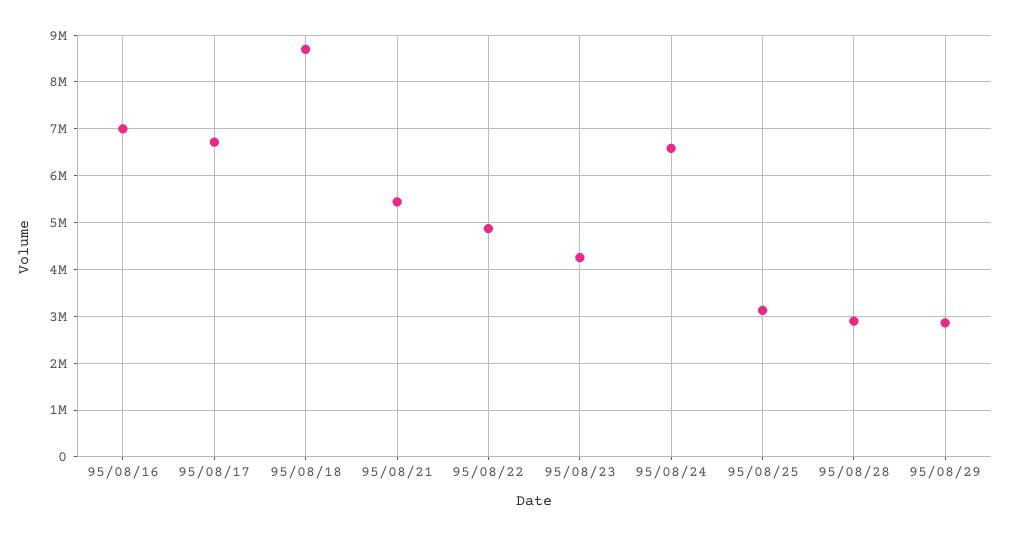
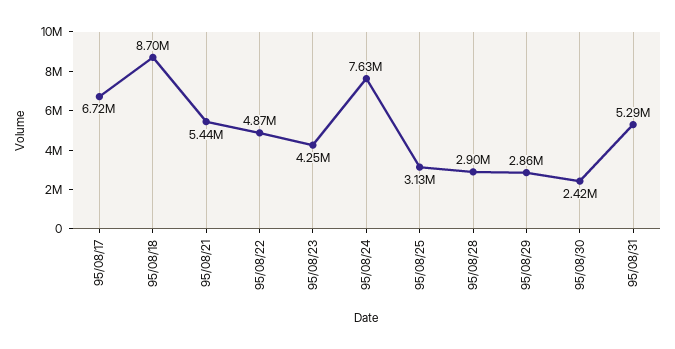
95/08/16: 7000000 -> none
95/08/24: 6600000 -> 7630000
95/08/30: none -> 2420000
95/08/31: none -> 5290000

